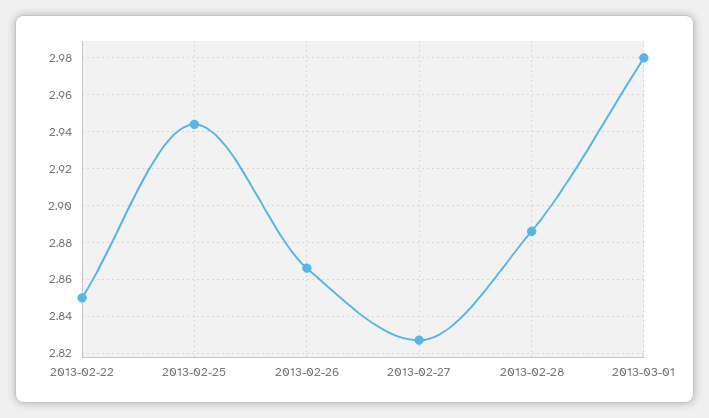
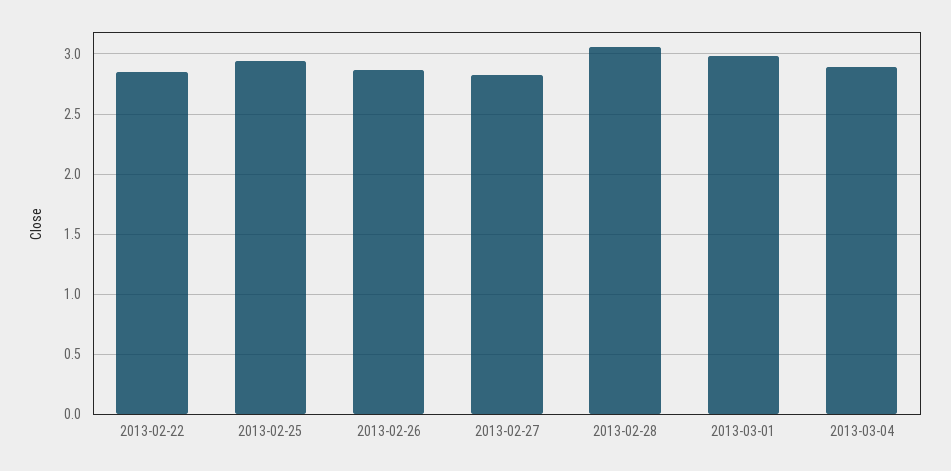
2013-02-28: 2.885 -> 3.05
2013-03-04: none -> 2.9

